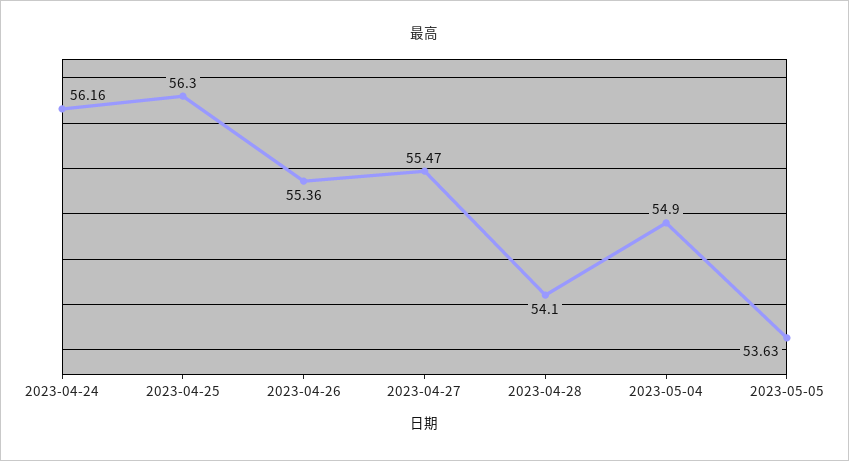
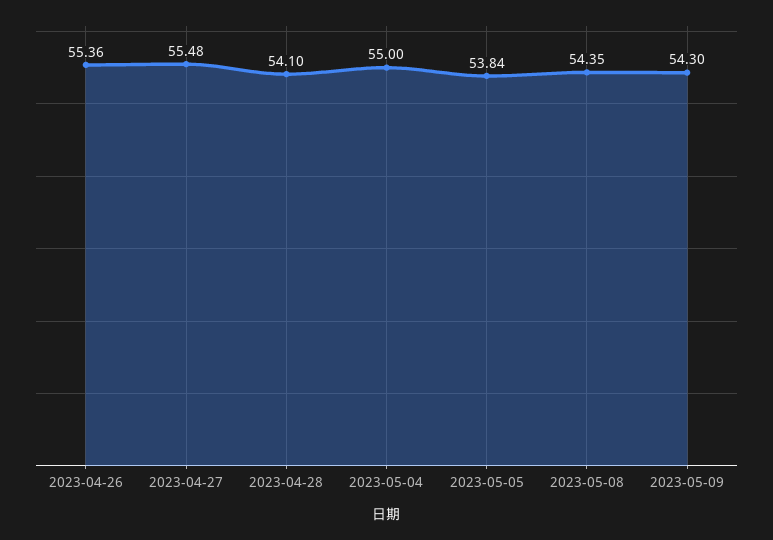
2023-04-24: 56.16 -> none
2023-04-25: 56.3 -> none
2023-04-27: 55.47 -> 55.48
2023-05-04: 54.9 -> 55
2023-05-05: 53.63 -> 53.84
2023-05-08: none -> 54.35
2023-05-09: none -> 54.3

